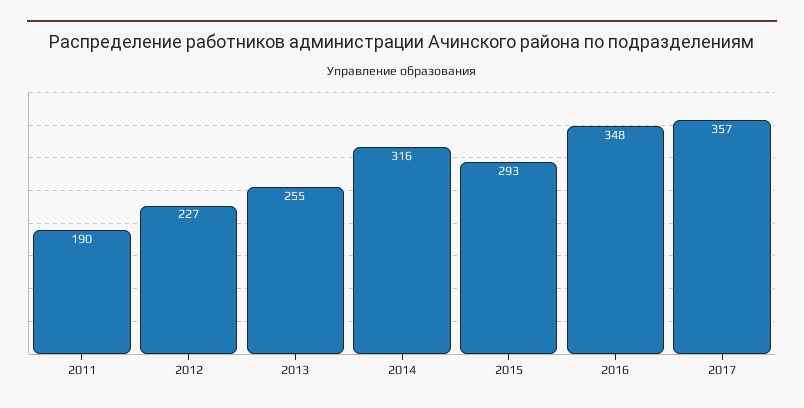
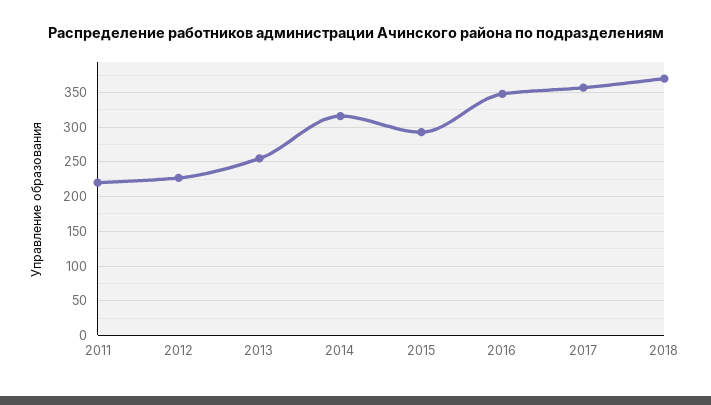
2011: 190 -> 220
2018: none -> 370

